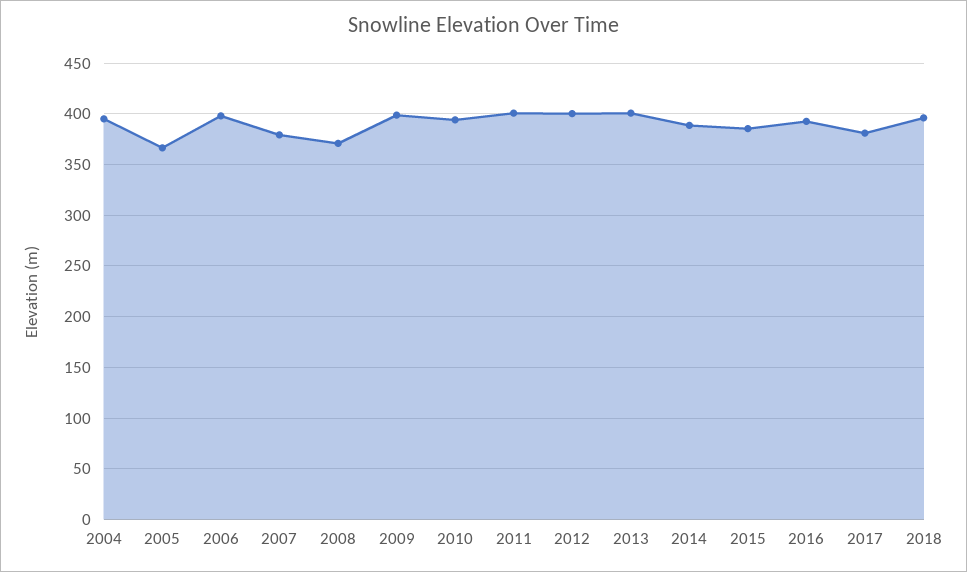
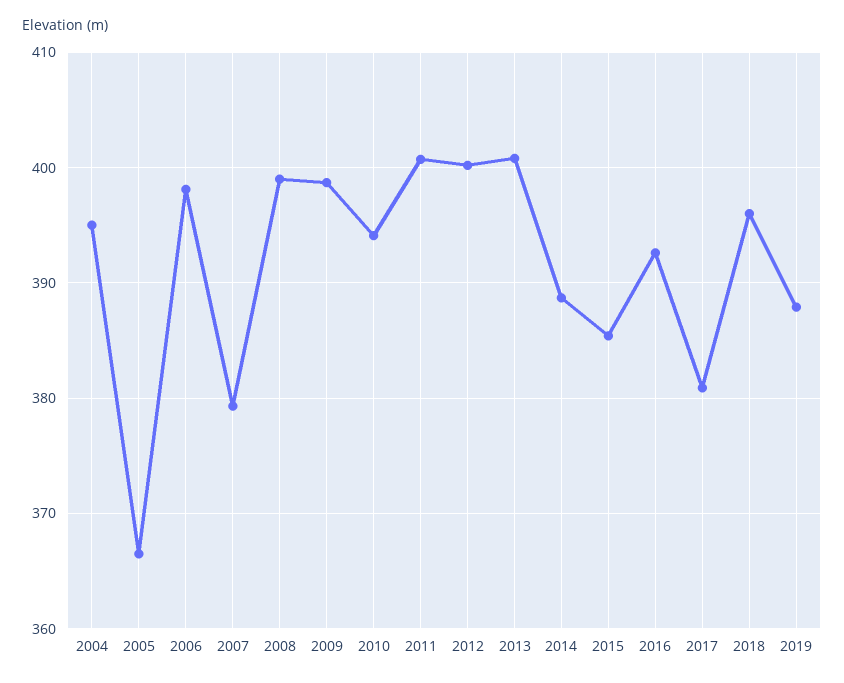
2008: 370 -> 399
2019: none -> 388

